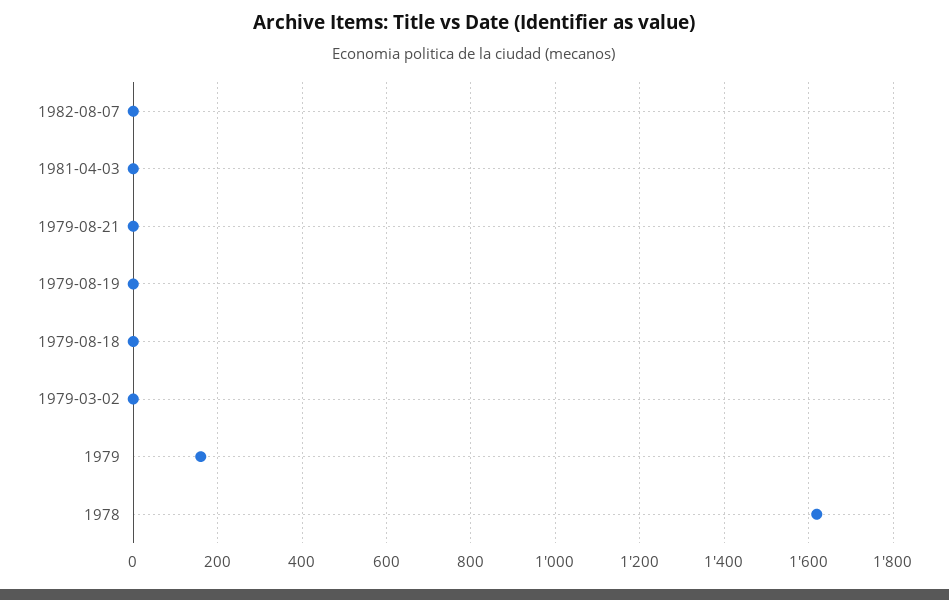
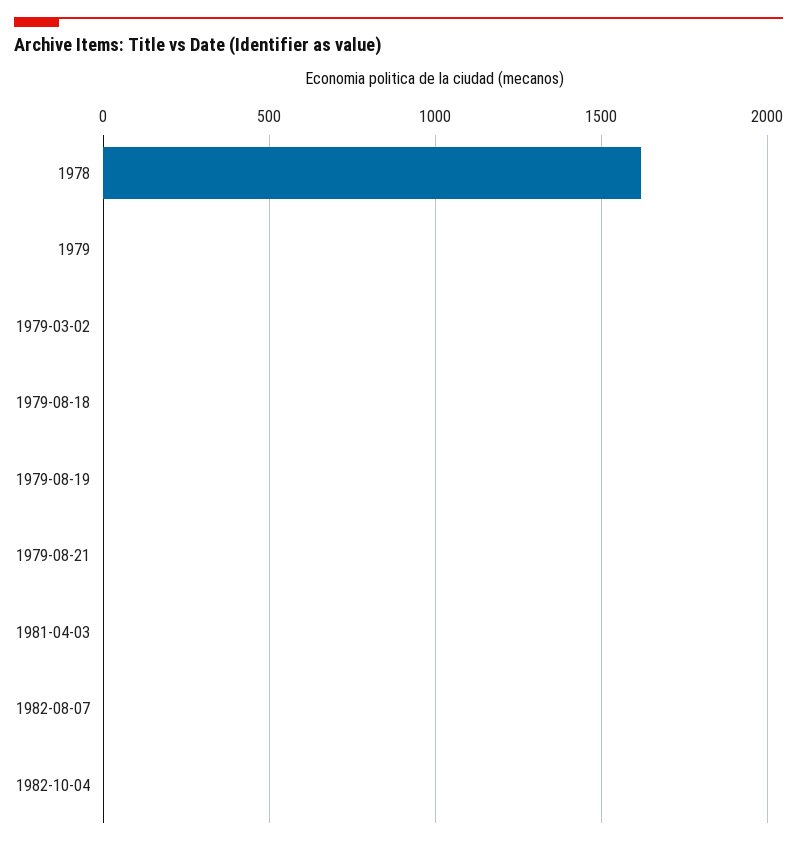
1979: 160 -> 0
1982-10-04: none -> 0

